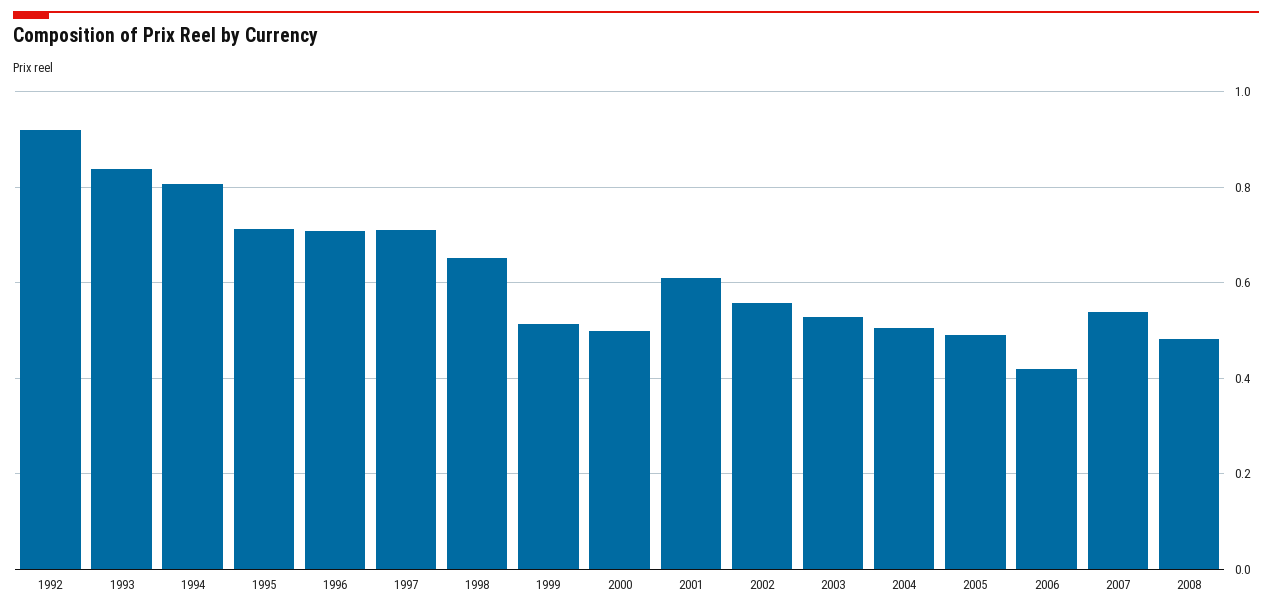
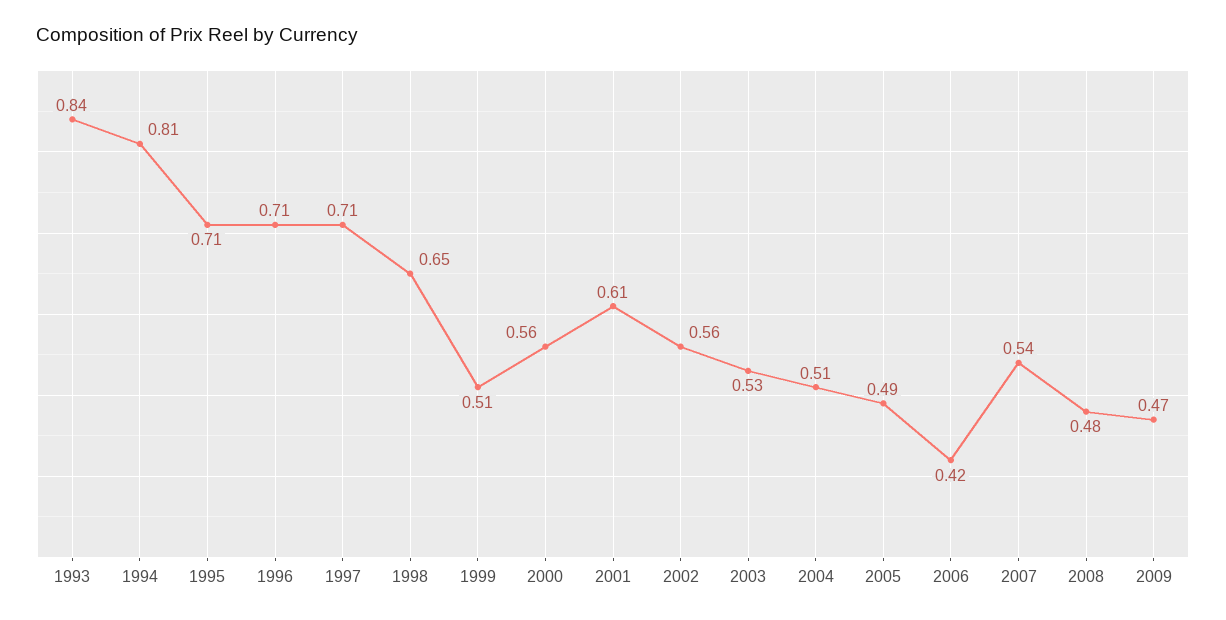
1992: 0.92 -> none
2000: 0.5 -> 0.56
2009: none -> 0.47

